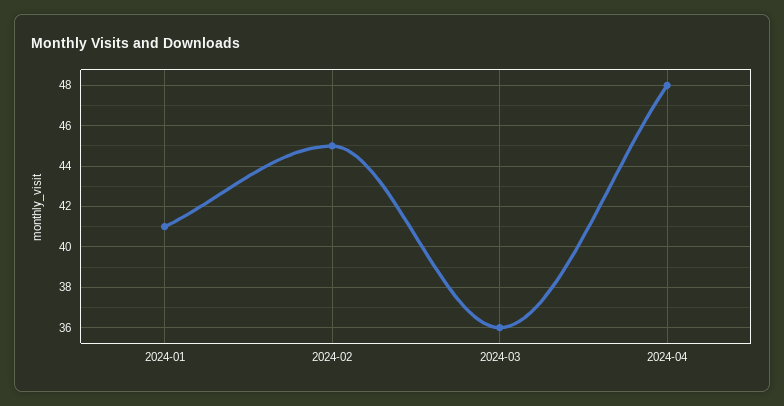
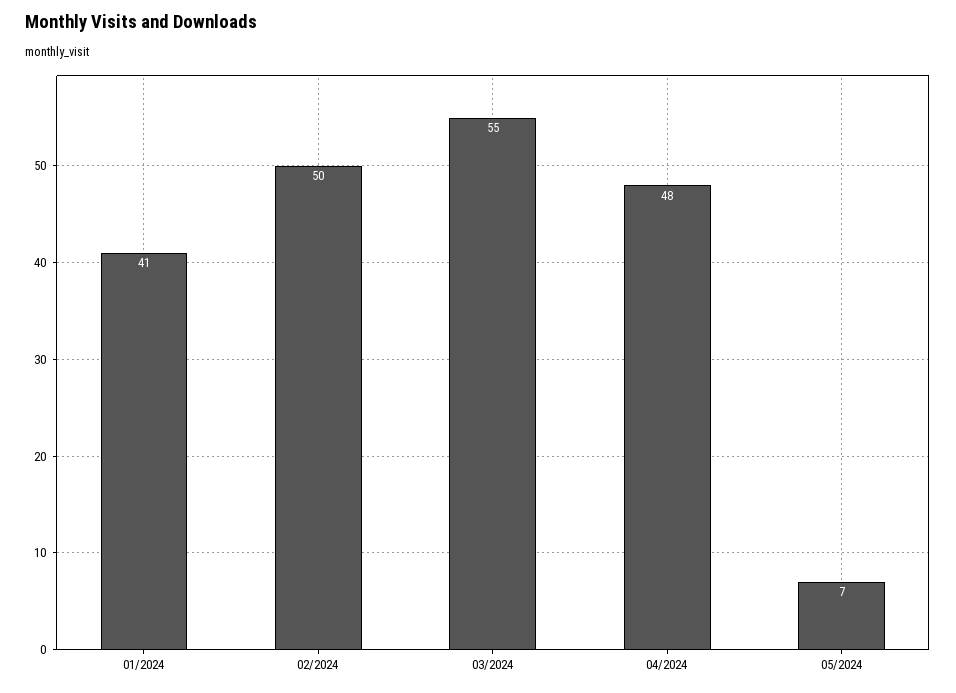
2024-02: 45 -> 50
2024-03: 36 -> 55
05/2024: none -> 7

